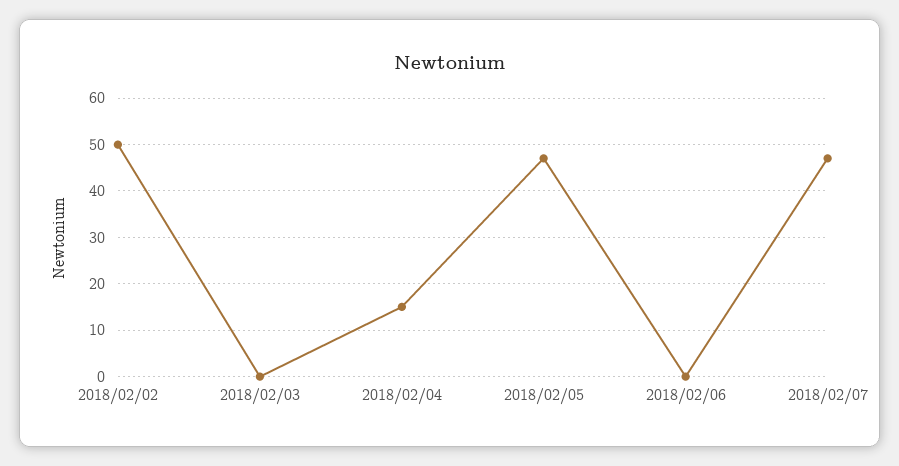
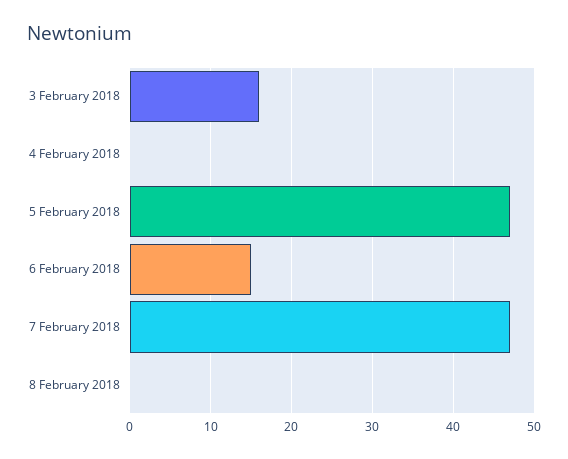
2018/02/02: 50 -> none
2018/02/03: 0 -> 16
2018/02/04: 15 -> 0
2018/02/06: 0 -> 15
8 February 2018: none -> 0

